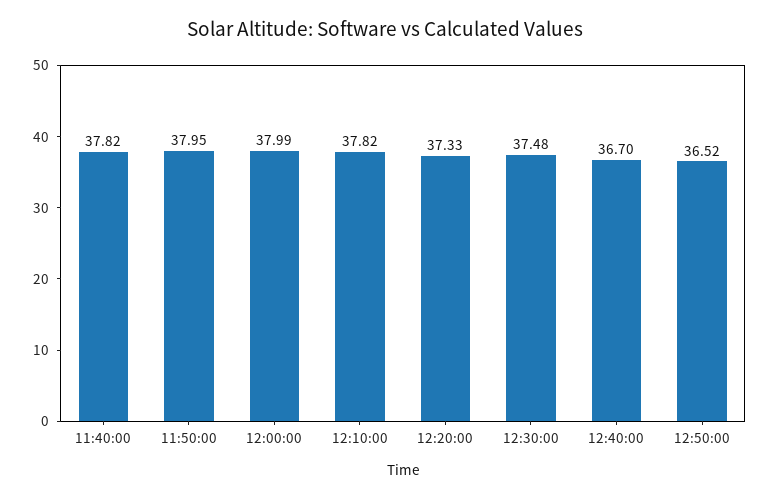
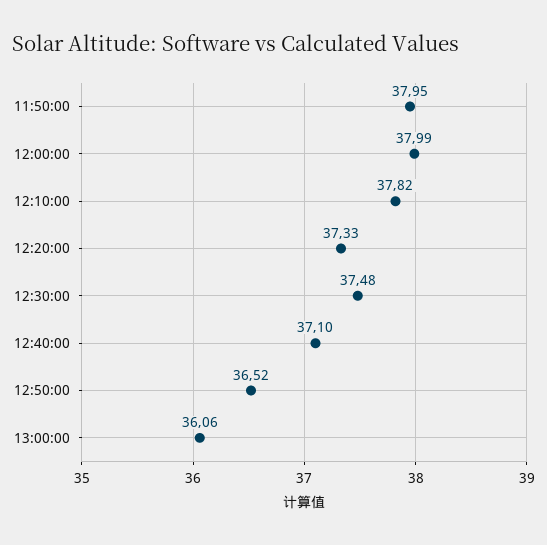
11:40:00: 37.82 -> none
12:40:00: 36.7 -> 37.1
13:00:00: none -> 36.06

